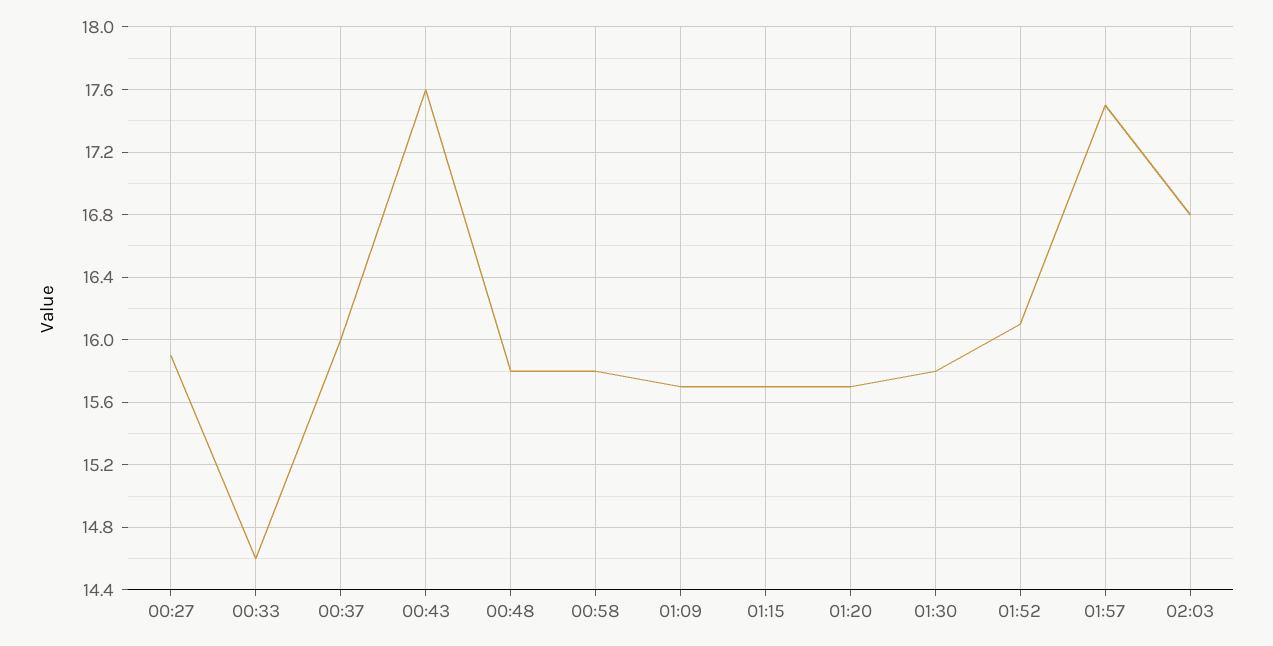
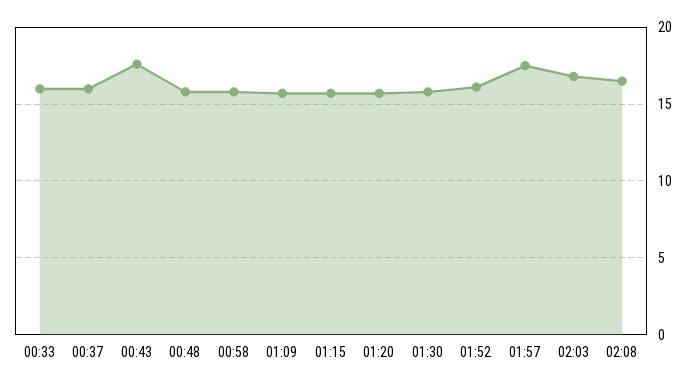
00:27: 15.9 -> none
00:33: 14.6 -> 16
02:08: none -> 16.5

